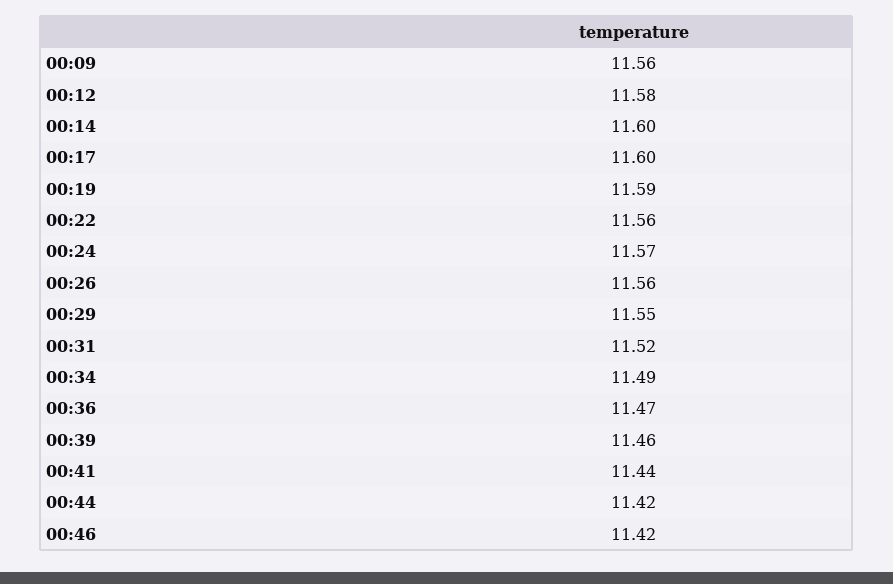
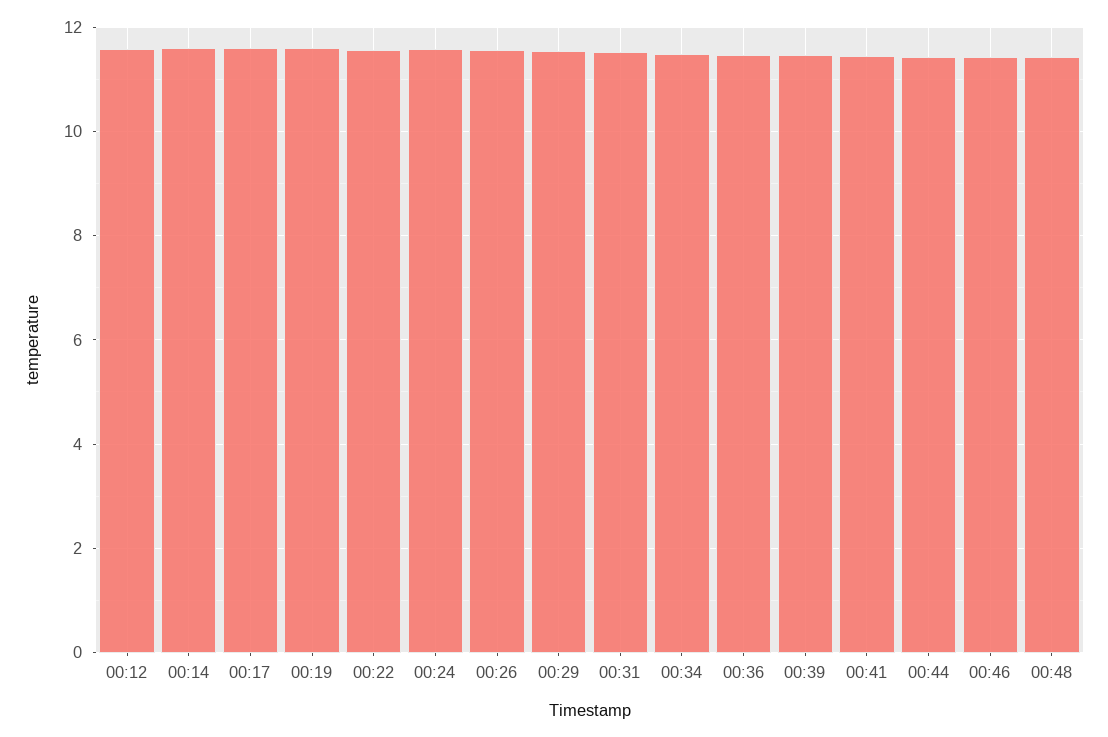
00:09: 11.56 -> none
00:48: none -> 11.4

